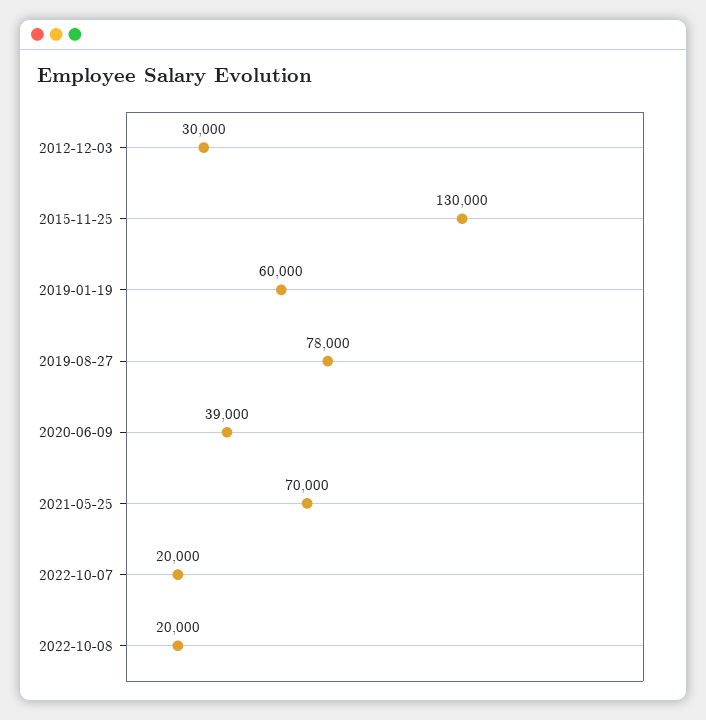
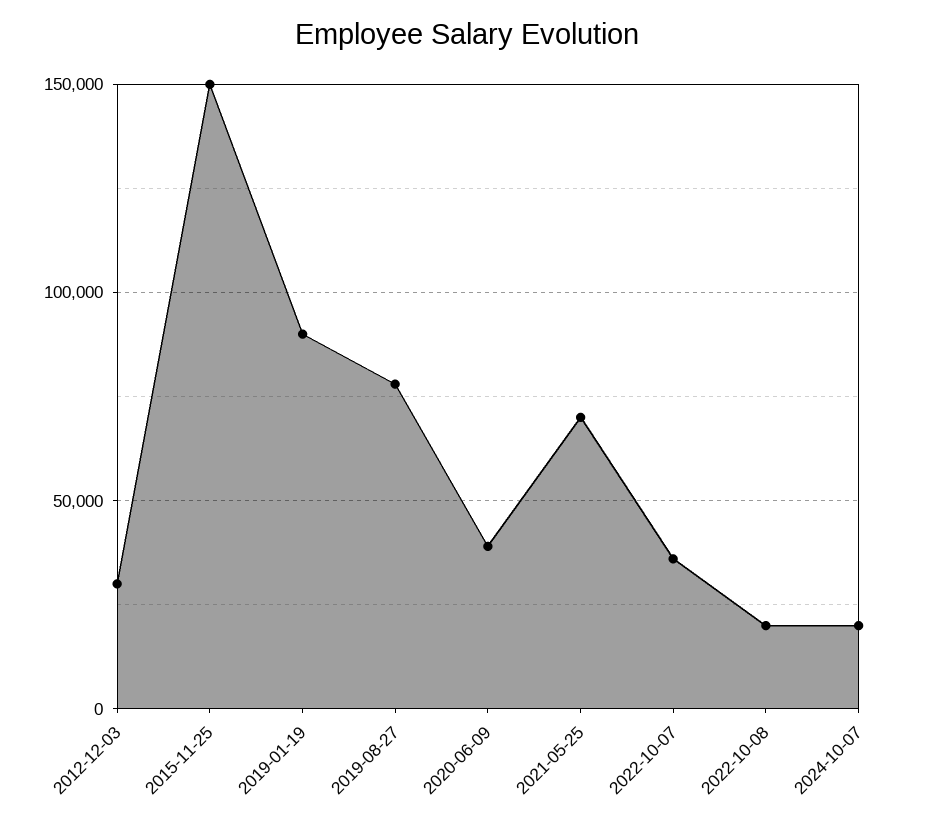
2015-11-25: 130000 -> 150000
2019-01-19: 60000 -> 90000
2022-10-07: 20000 -> 35000
2024-10-07: none -> 20000

